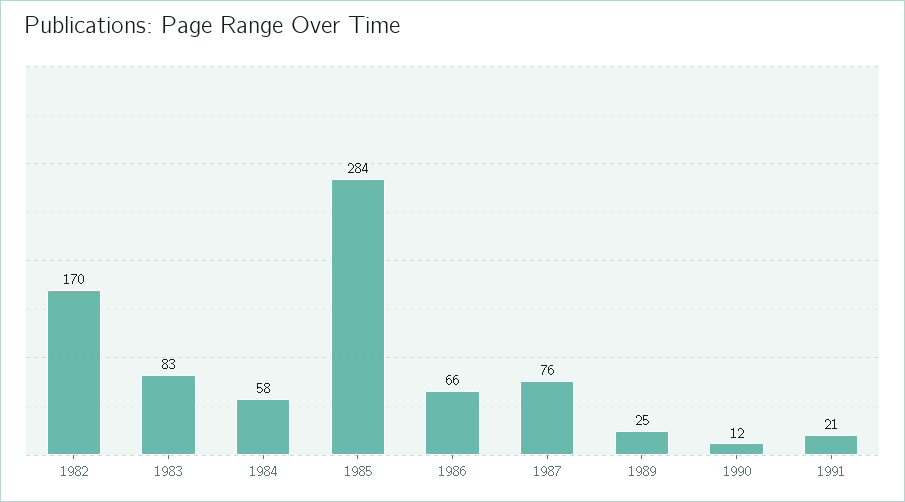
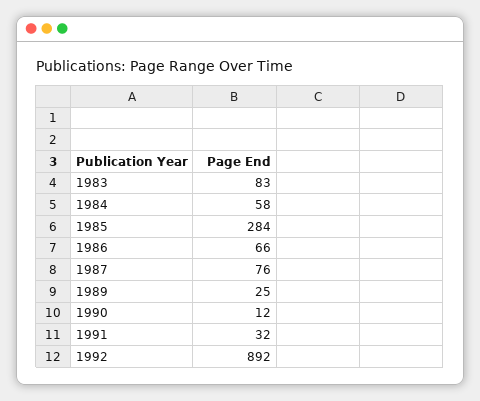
1982: 170 -> none
1991: 21 -> 32
1992: none -> 892

